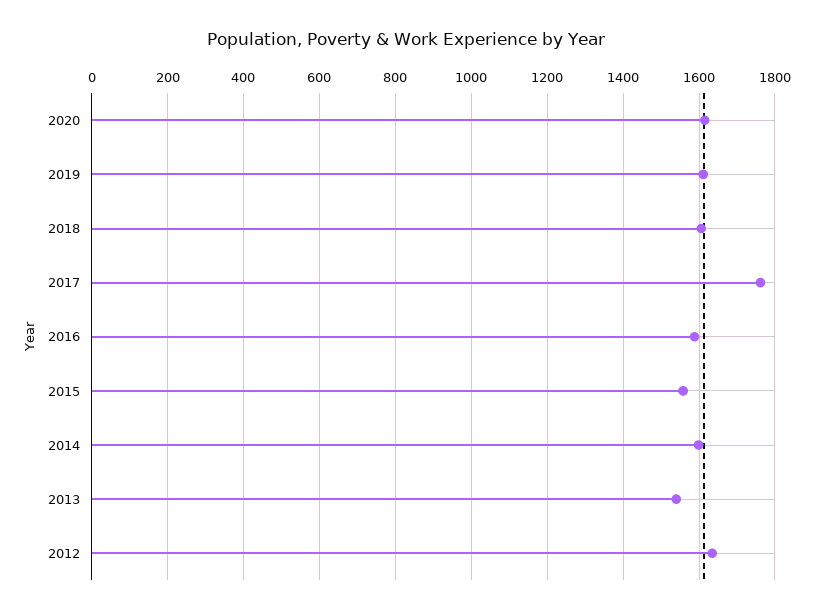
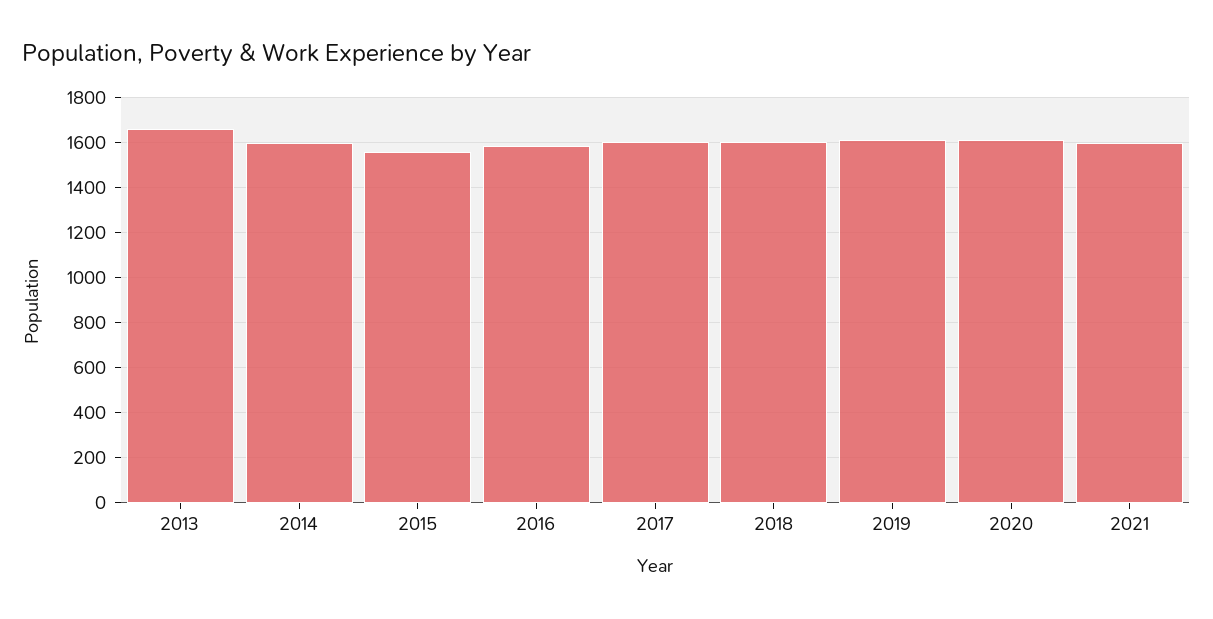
2017: 1760 -> 1600
2013: 1540 -> 1650
2012: 1640 -> none
2021: none -> 1600

